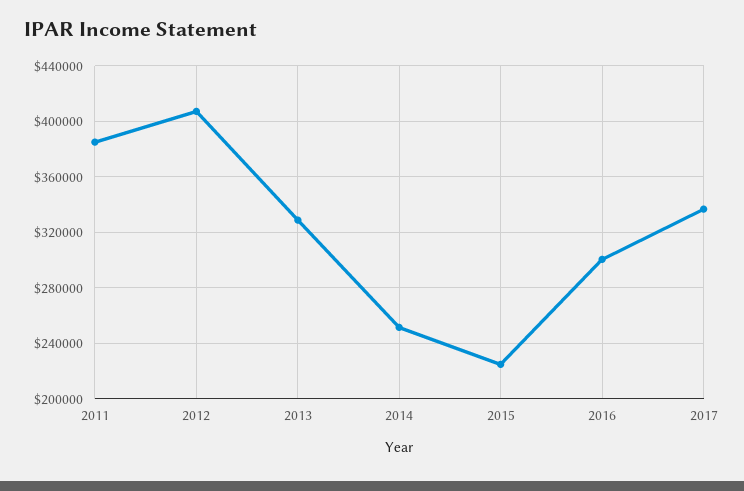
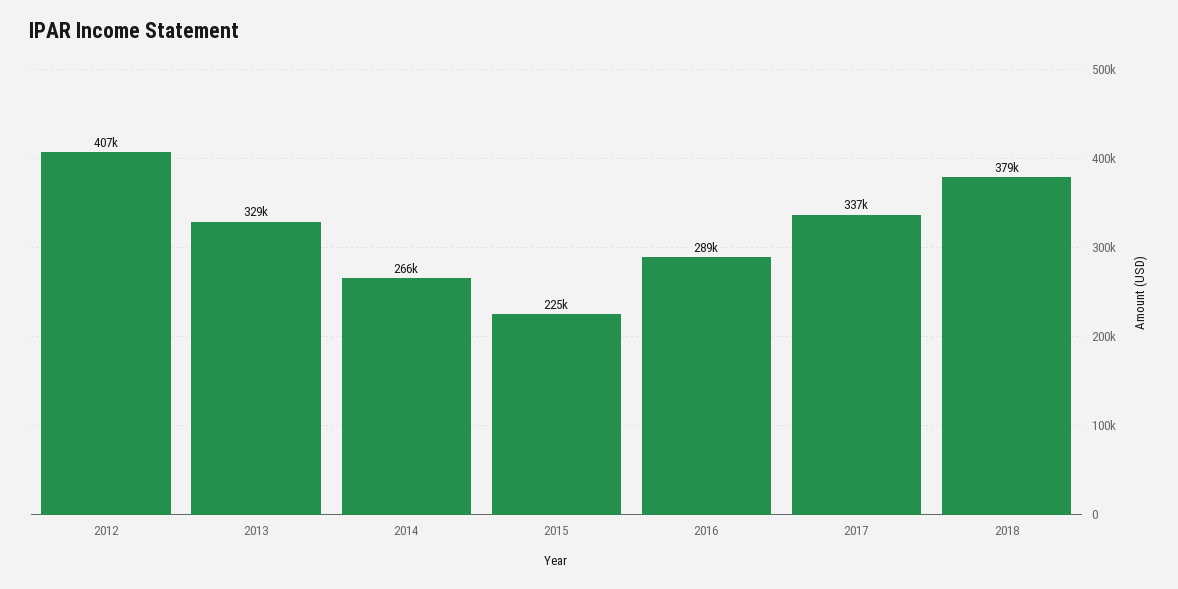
2011: 385000 -> none
2014: 250000 -> 266000
2016: 300000 -> 289000
2018: none -> 379000

